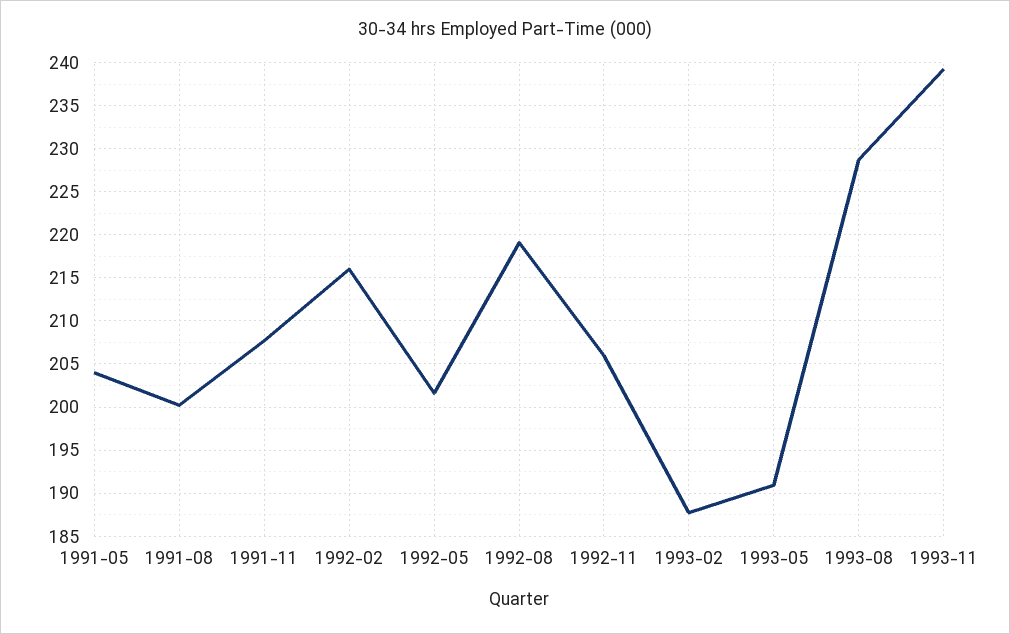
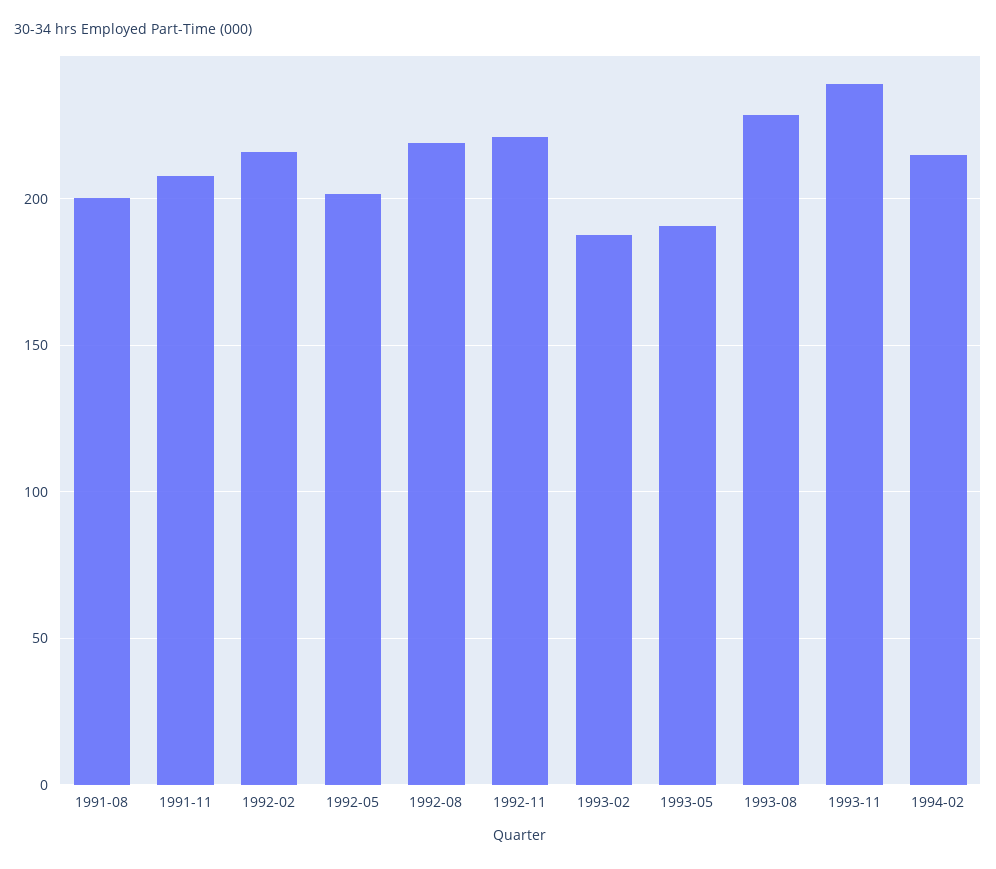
1991-05: 204 -> none
1992-11: 206 -> 220
1994-02: none -> 215

